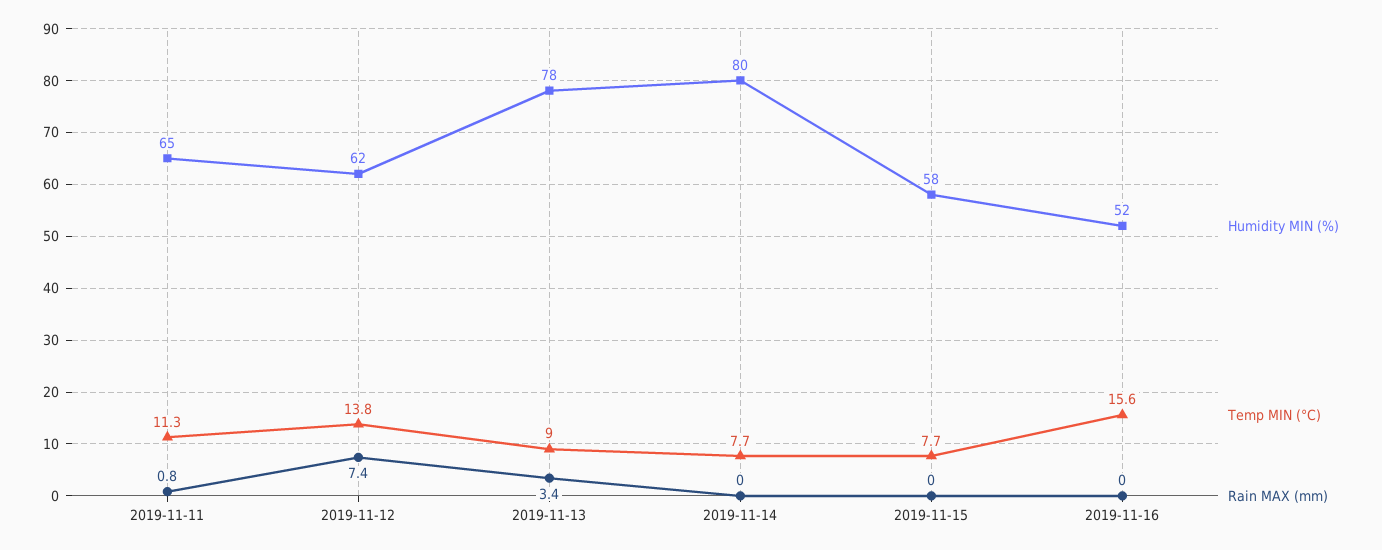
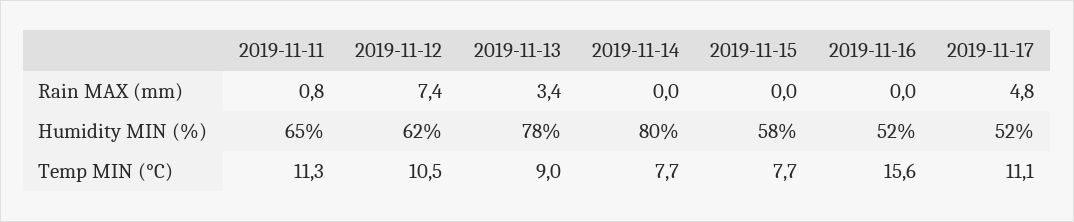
Temp MIN (°C), 2019-11-12: 13.8 -> 10.5
Rain MAX (mm), 2019-11-17: none -> 4.8
Humidity MIN (%), 2019-11-17: none -> 52
Temp MIN (°C), 2019-11-17: none -> 11.1

